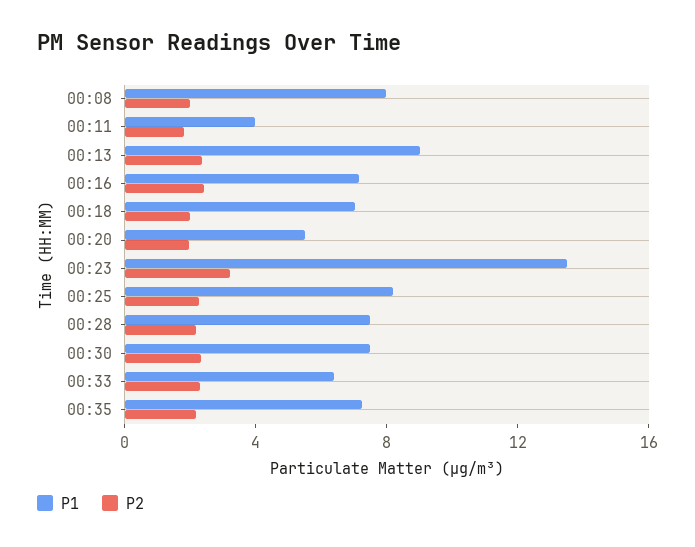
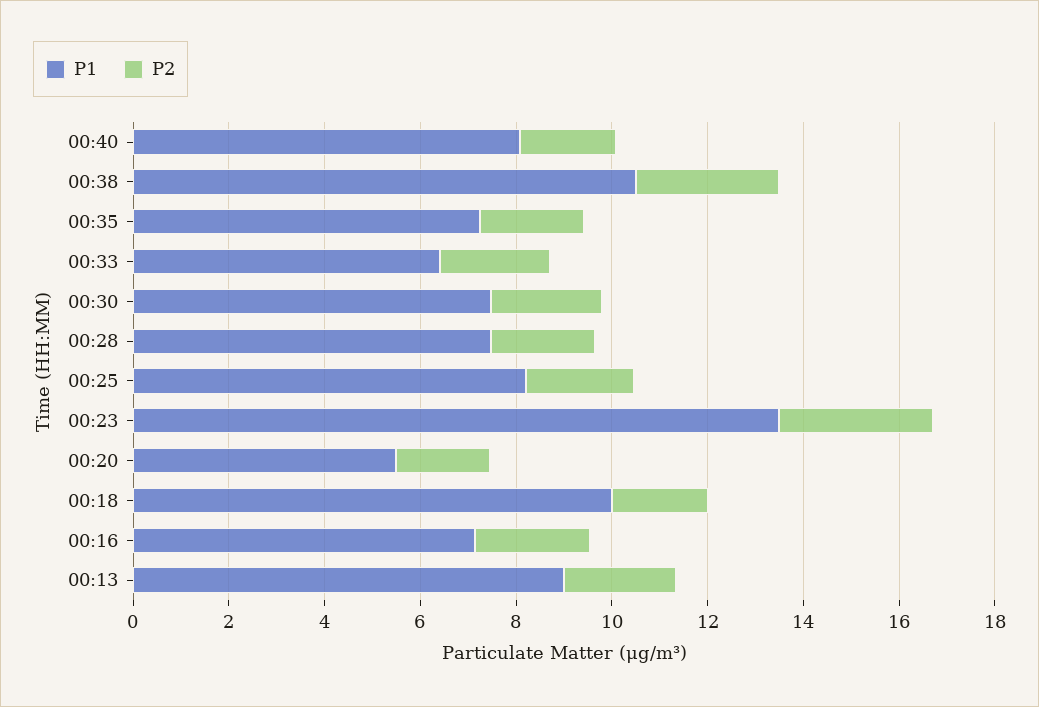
P1, 00:08: 8 -> none
P2, 00:08: 2 -> none
P1, 00:11: 4 -> none
P2, 00:11: 2 -> none
P1, 00:18: 7 -> 10
P1, 00:40: none -> 8
P2, 00:40: none -> 2
P1, 00:38: none -> 10.5
P2, 00:38: none -> 3

